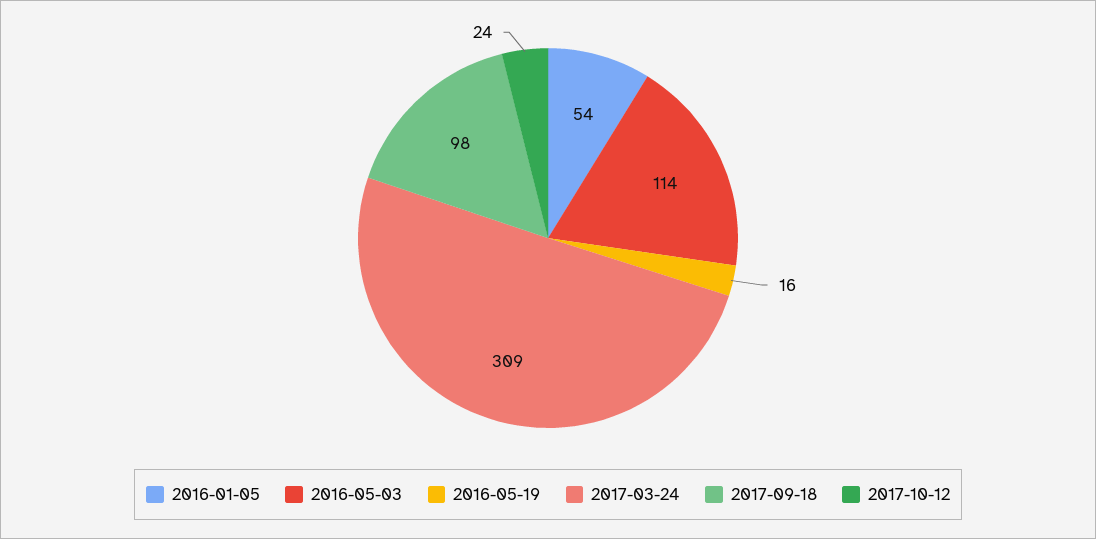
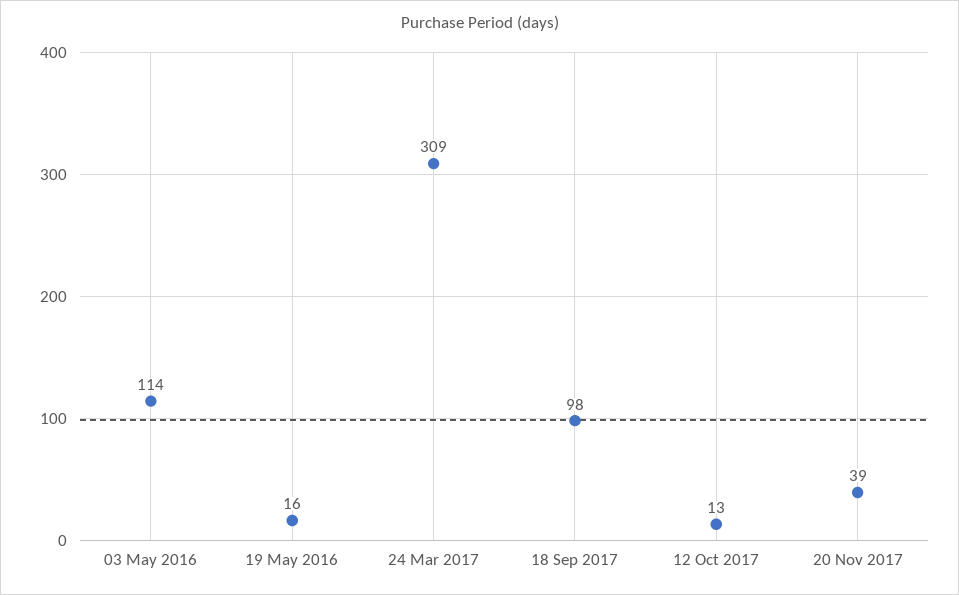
2016-01-05: 54 -> none
2017-10-12: 24 -> 13
20 Nov 2017: none -> 39

